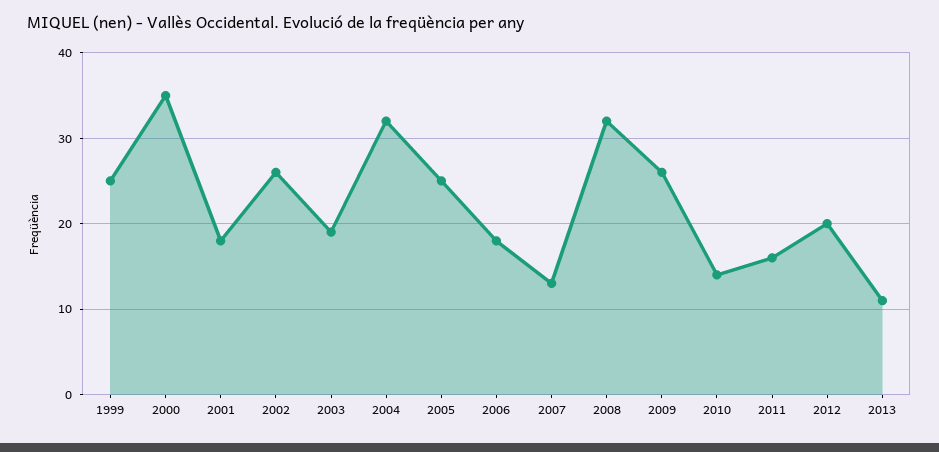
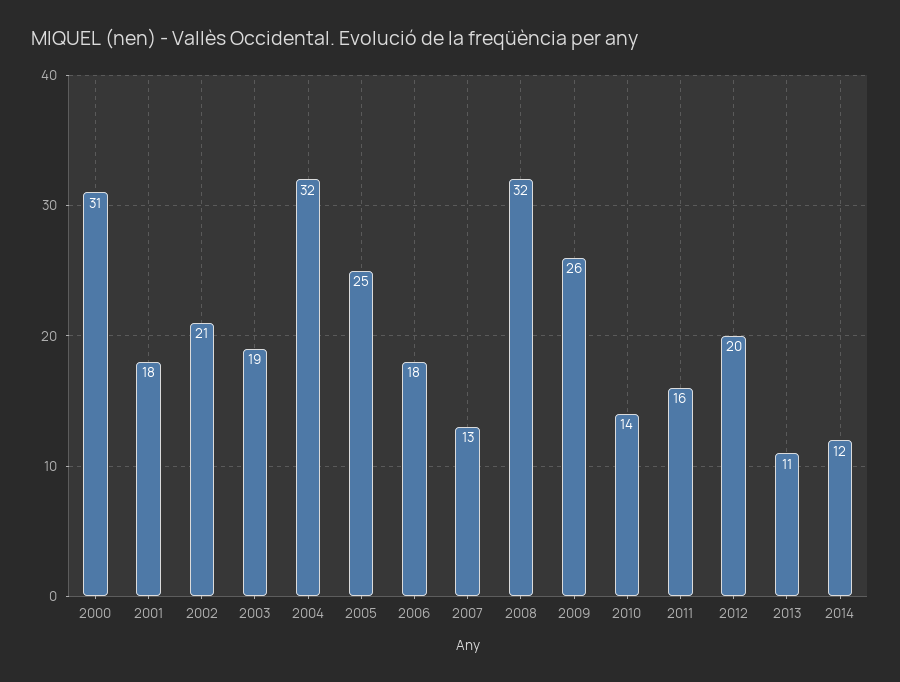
1999: 25 -> none
2000: 35 -> 31
2002: 26 -> 21
2014: none -> 12

